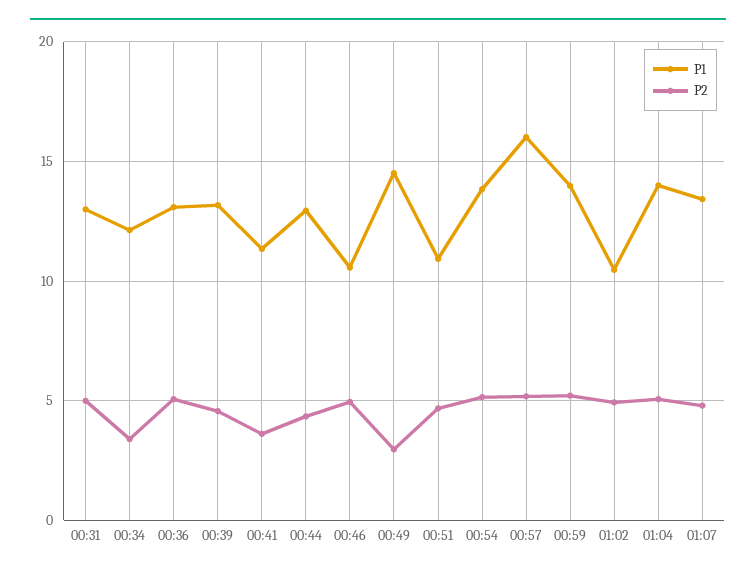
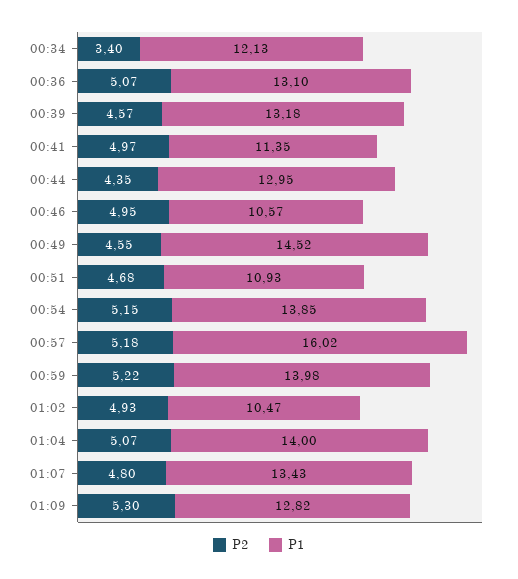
P1, 00:31: 13 -> none
P2, 00:31: 5 -> none
P2, 00:41: 3.5 -> 4.97
P2, 00:49: 3 -> 4.55
P2, 01:09: none -> 5.3
P1, 01:09: none -> 12.82

